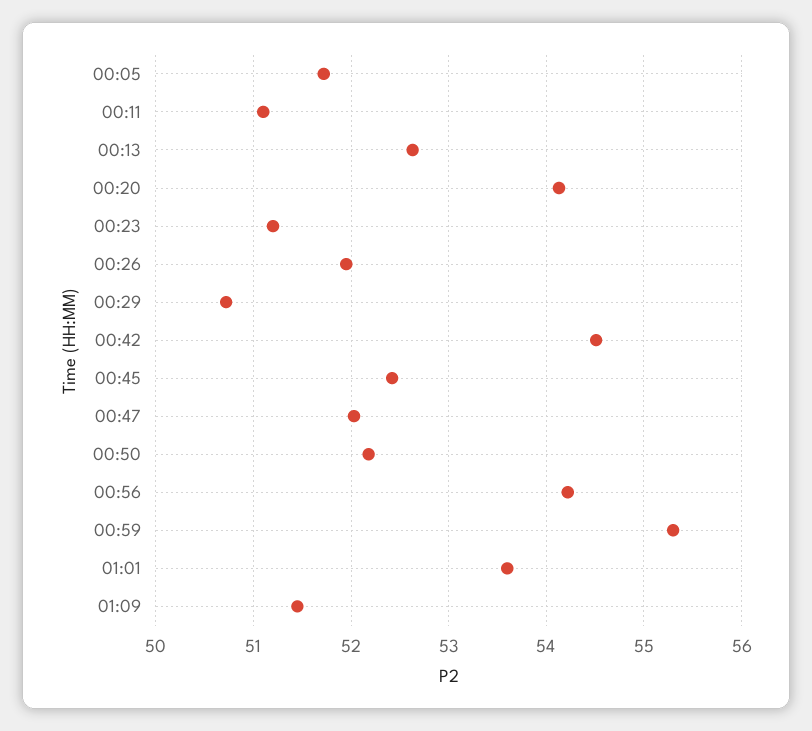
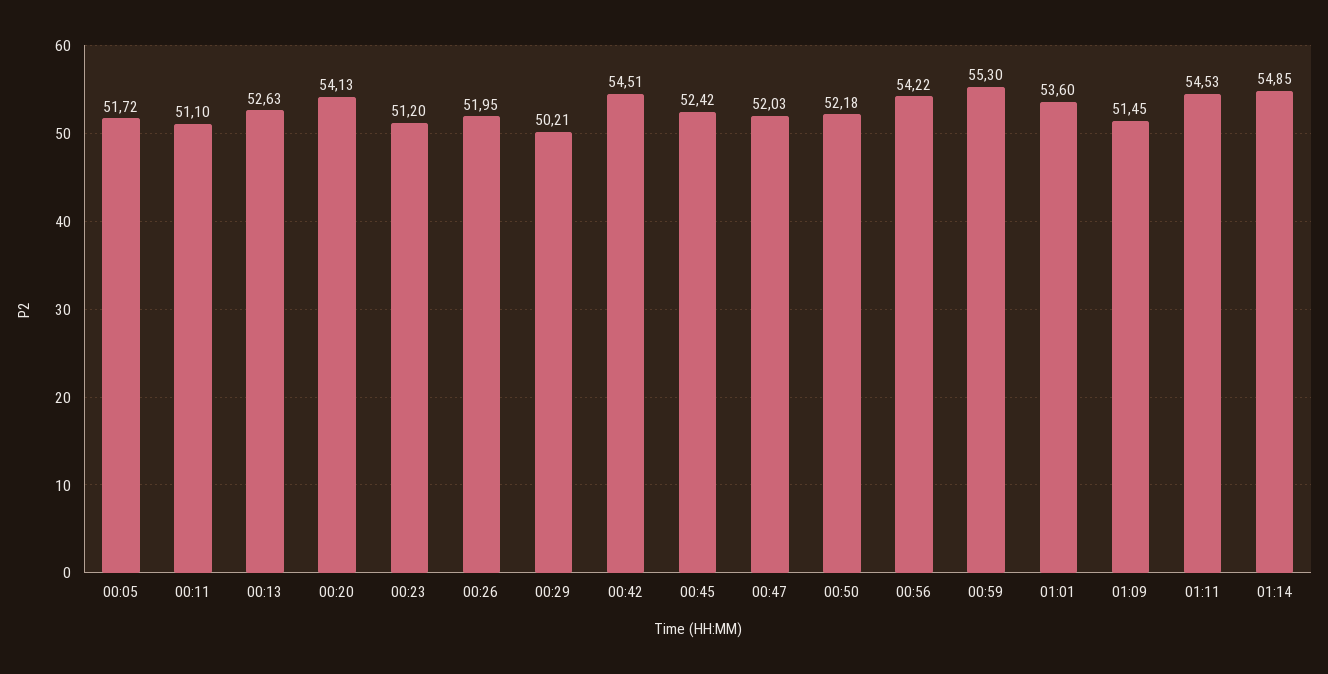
00:29: 50.7 -> 50.21
01:11: none -> 54.53
01:14: none -> 54.85

